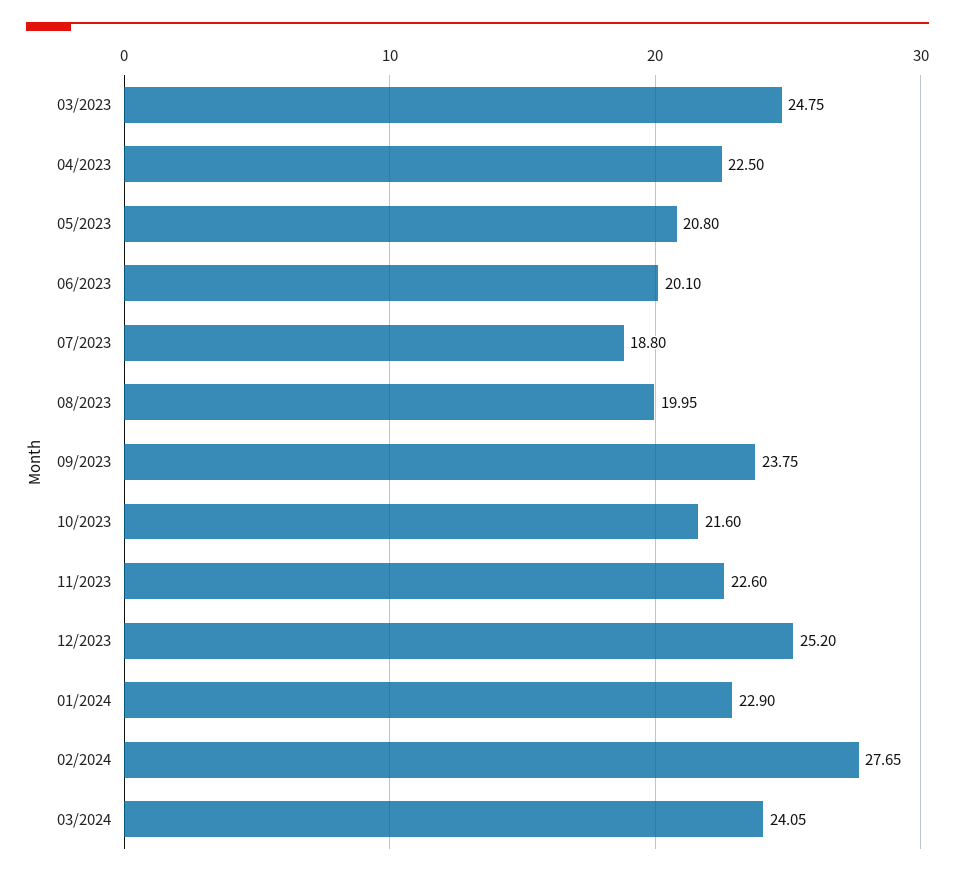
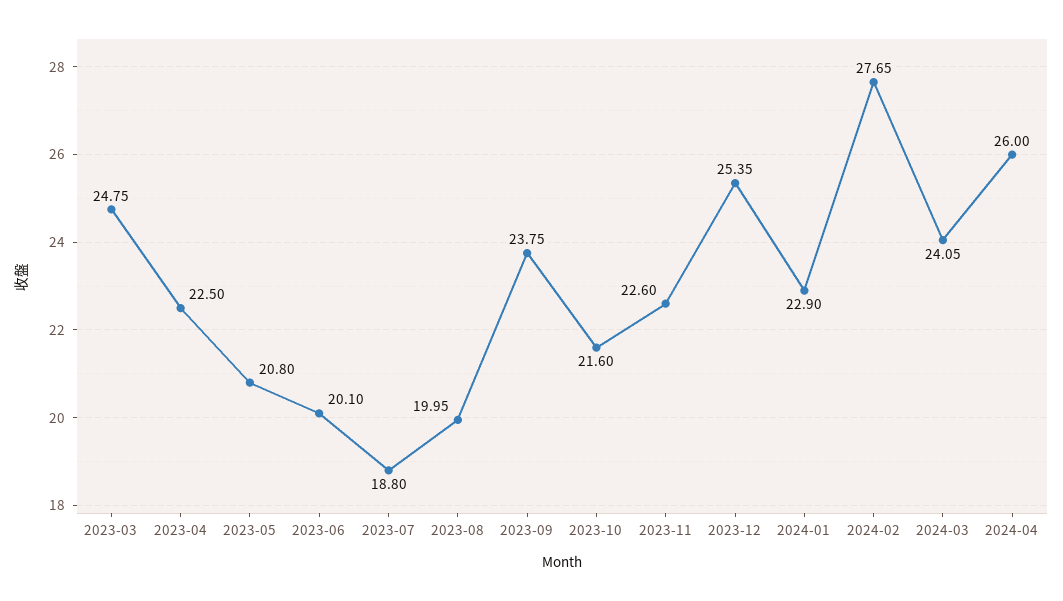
12/2023: 25.2 -> 25.35
2024-04: none -> 26

